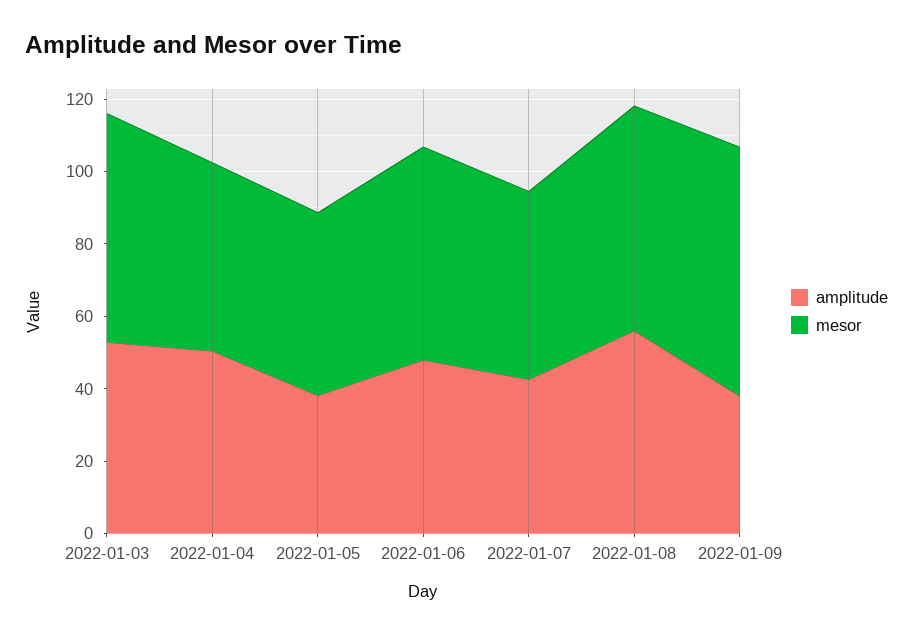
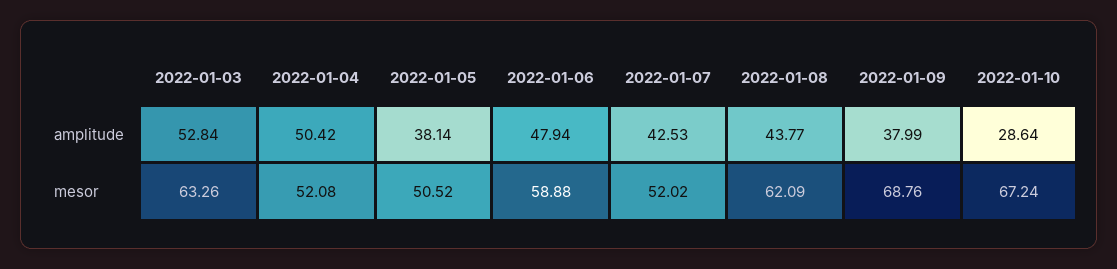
amplitude, 2022-01-08: 55 -> 43.77
amplitude, 2022-01-10: none -> 28.64
mesor, 2022-01-10: none -> 67.24

